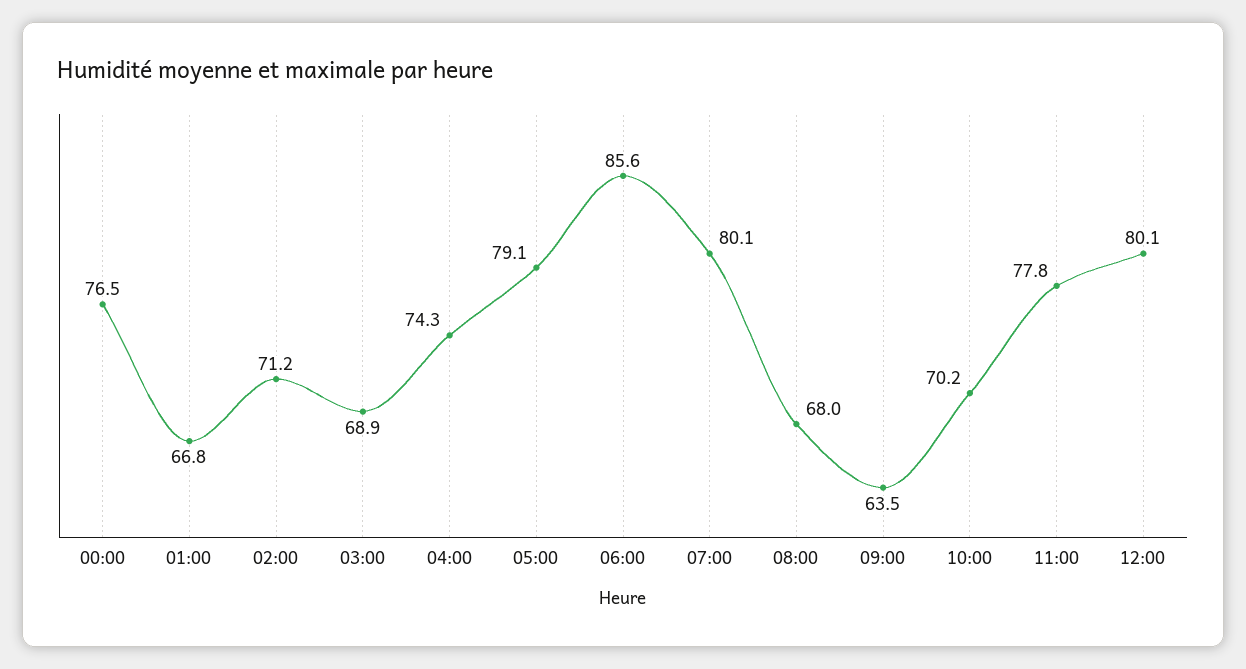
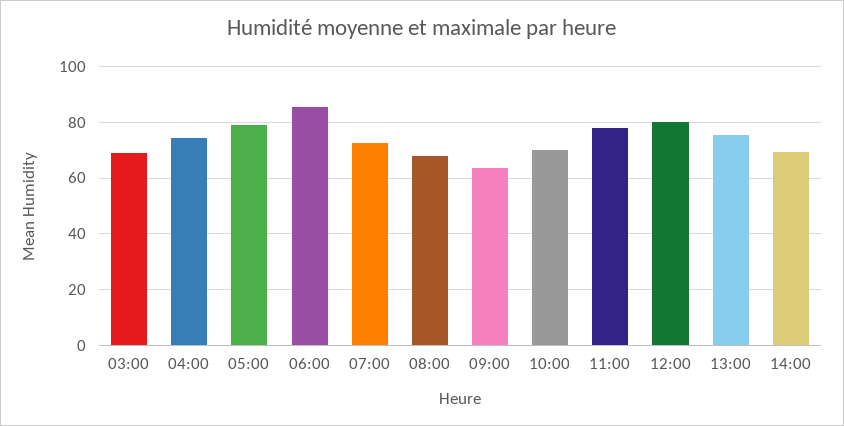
00:00: 76.5 -> none
01:00: 66.8 -> none
02:00: 71.2 -> none
07:00: 80.1 -> 72.5
13:00: none -> 75
14:00: none -> 70

